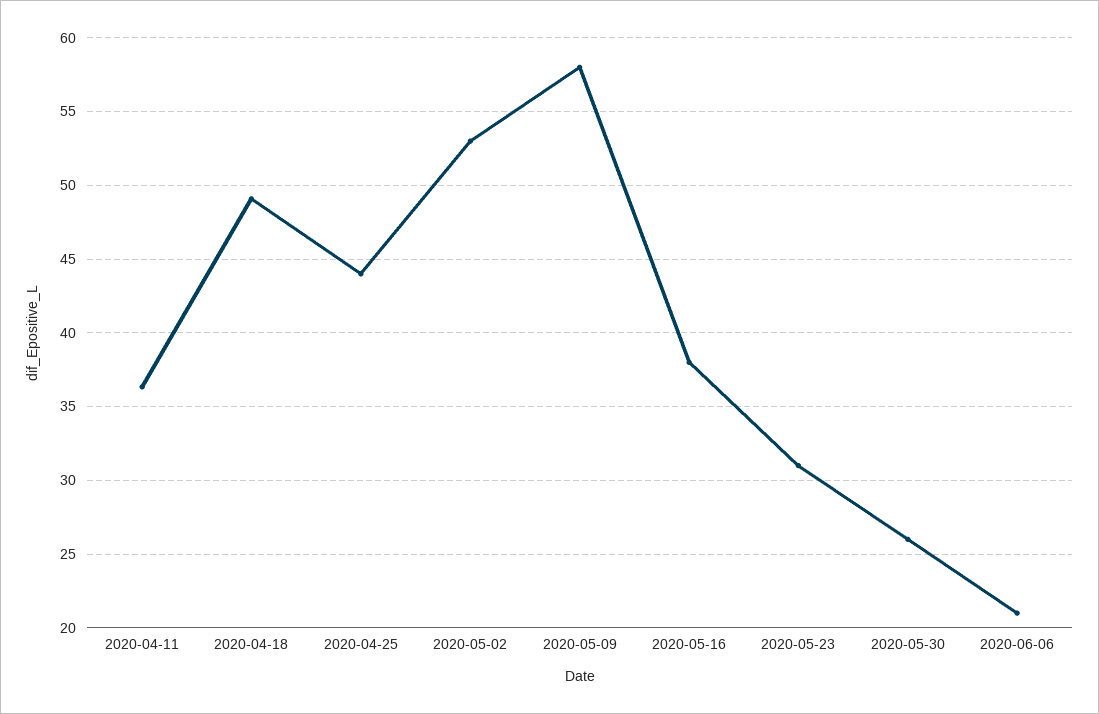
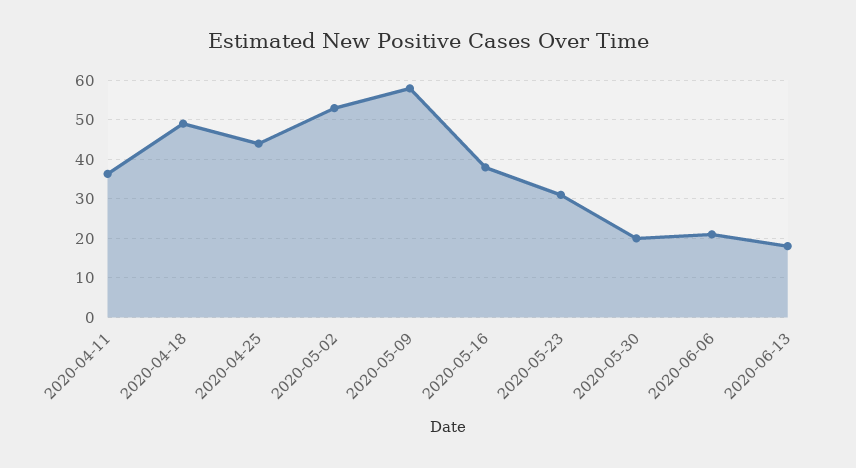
2020-05-30: 26 -> 20
2020-06-13: none -> 18

